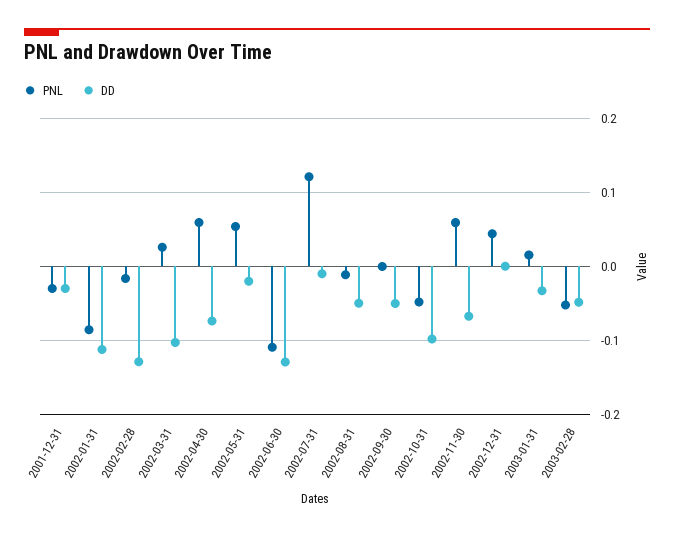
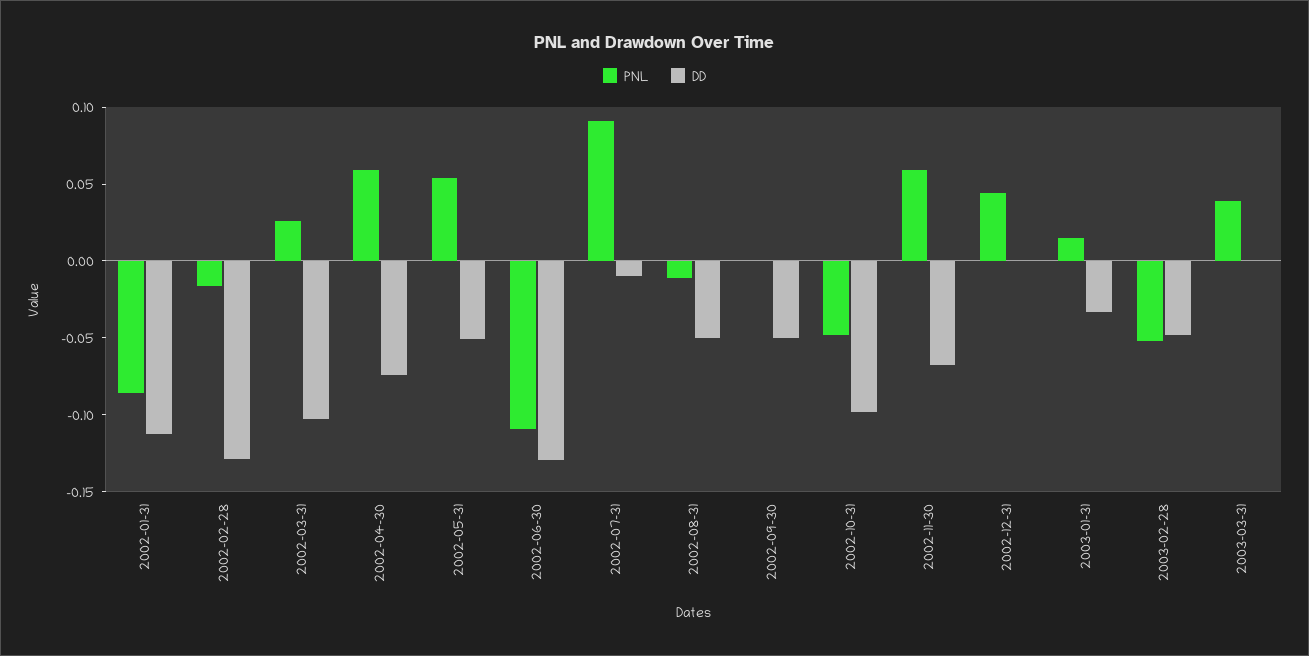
PNL, 2001-12-31: -0.03 -> none
DD, 2001-12-31: -0.03 -> none
DD, 2002-05-31: -0.02 -> -0.05
PNL, 2002-07-31: 0.12 -> 0.09
PNL, 2003-03-31: none -> 0.04
DD, 2003-03-31: none -> 0

